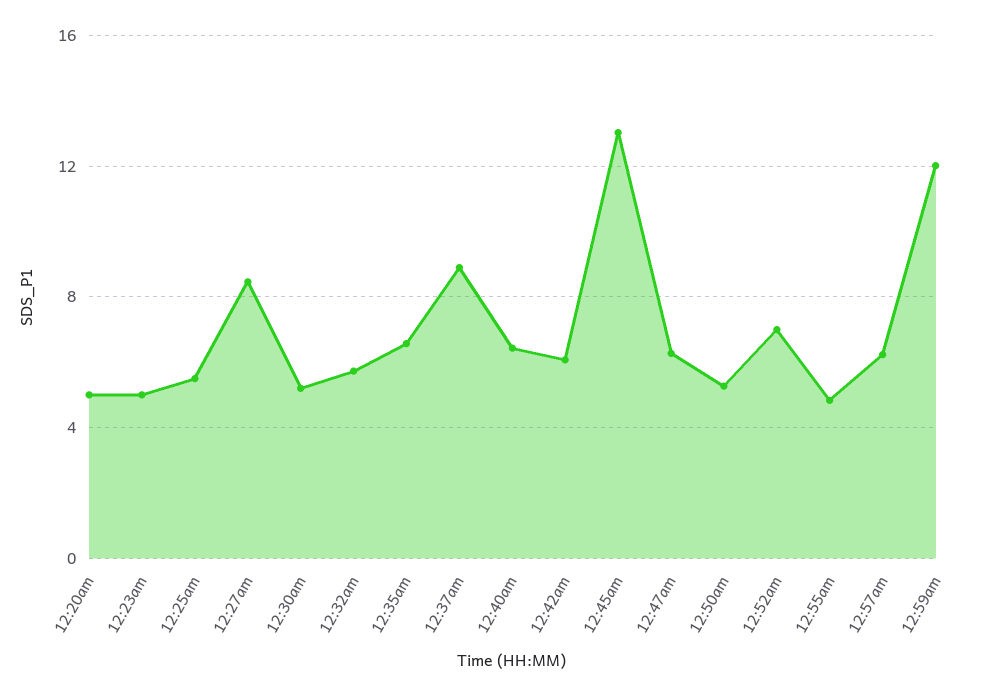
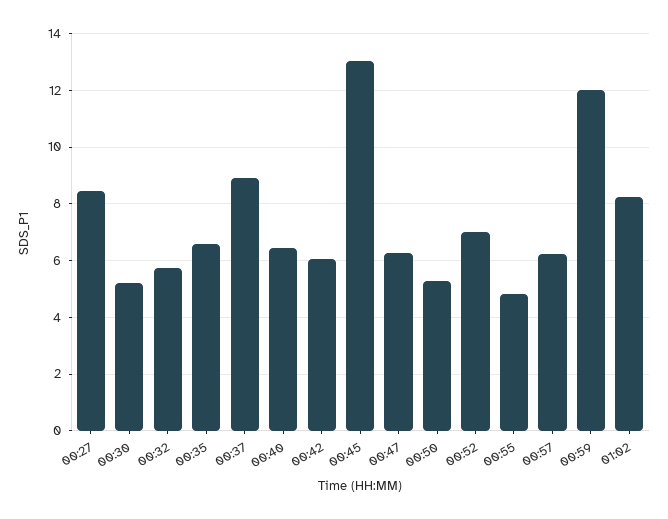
12:20am: 5 -> none
12:23am: 5 -> none
12:25am: 5.5 -> none
01:02: none -> 8.25

